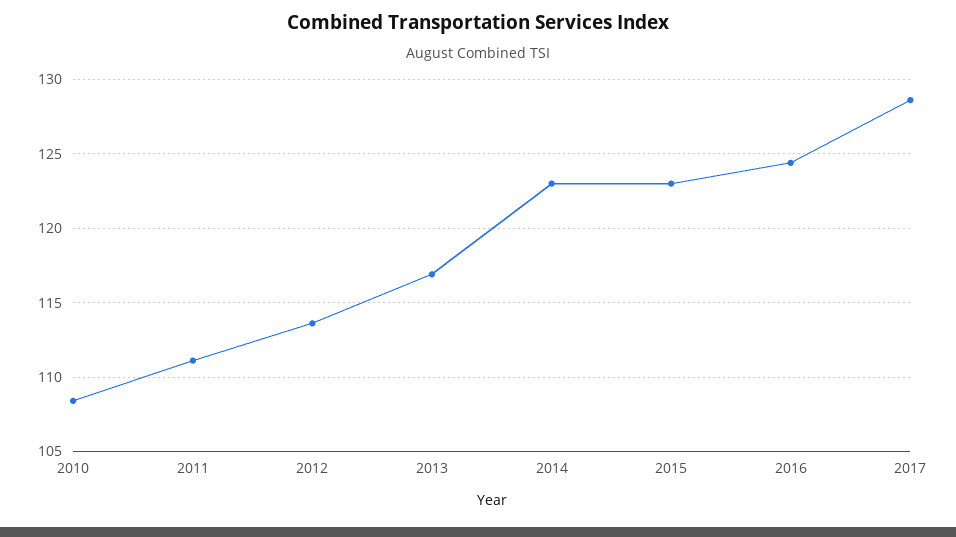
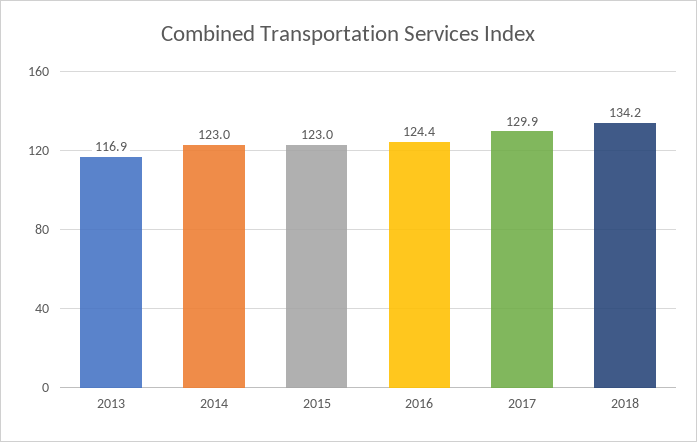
2010: 108.5 -> none
2011: 111 -> none
2012: 113.5 -> none
2017: 128.5 -> 129.9
2018: none -> 134.2

